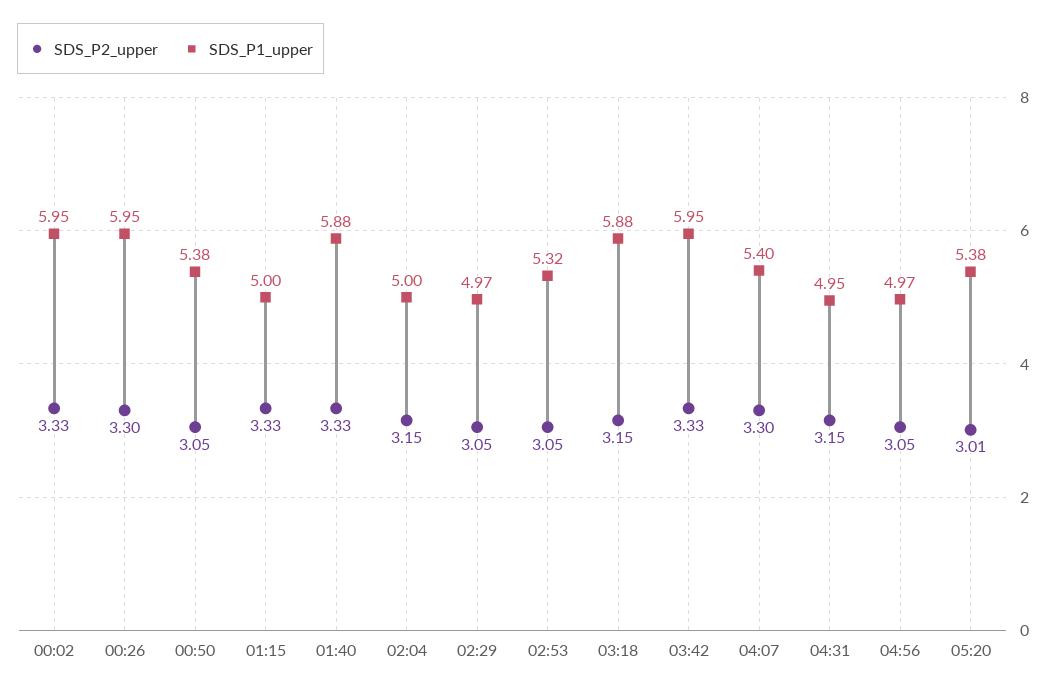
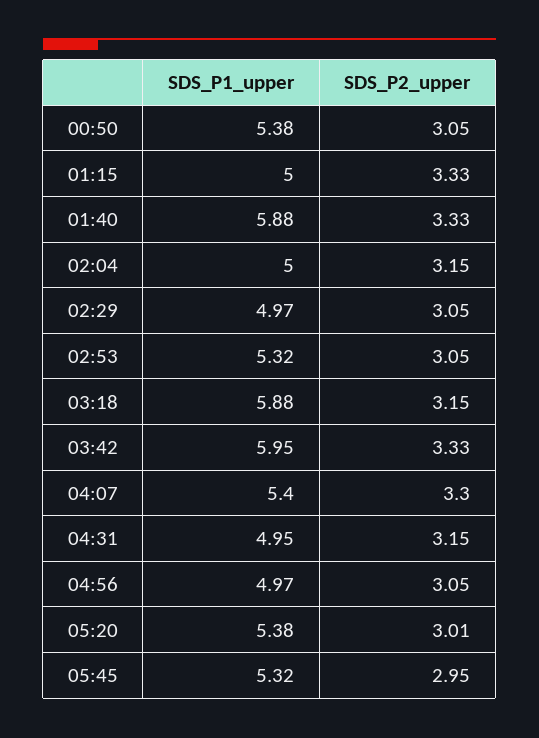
SDS_P2_upper, 00:02: 3.33 -> none
SDS_P1_upper, 00:02: 5.95 -> none
SDS_P2_upper, 00:26: 3.3 -> none
SDS_P1_upper, 00:26: 5.95 -> none
SDS_P1_upper, 05:45: none -> 5.32
SDS_P2_upper, 05:45: none -> 2.95

